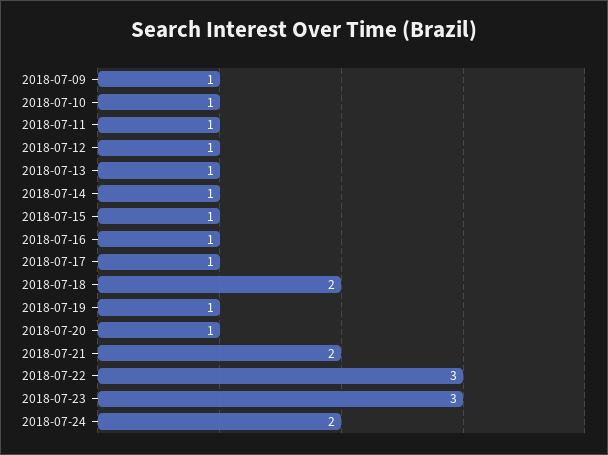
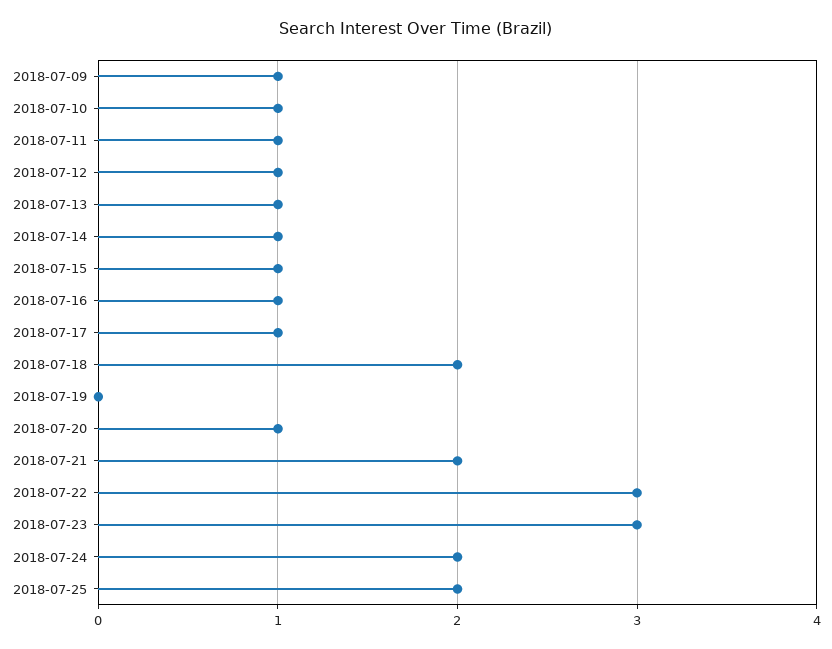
2018-07-19: 1 -> 0
2018-07-25: none -> 2

